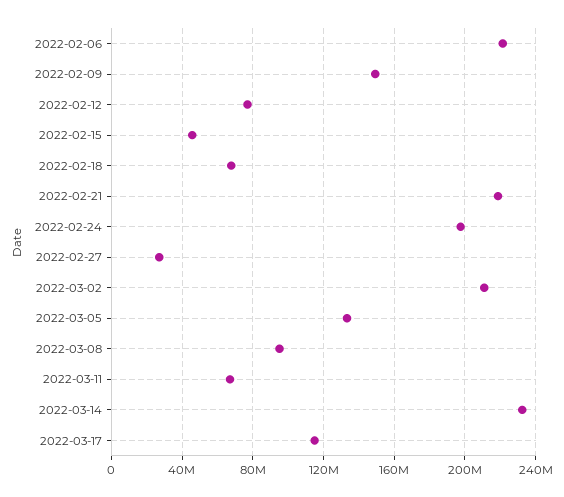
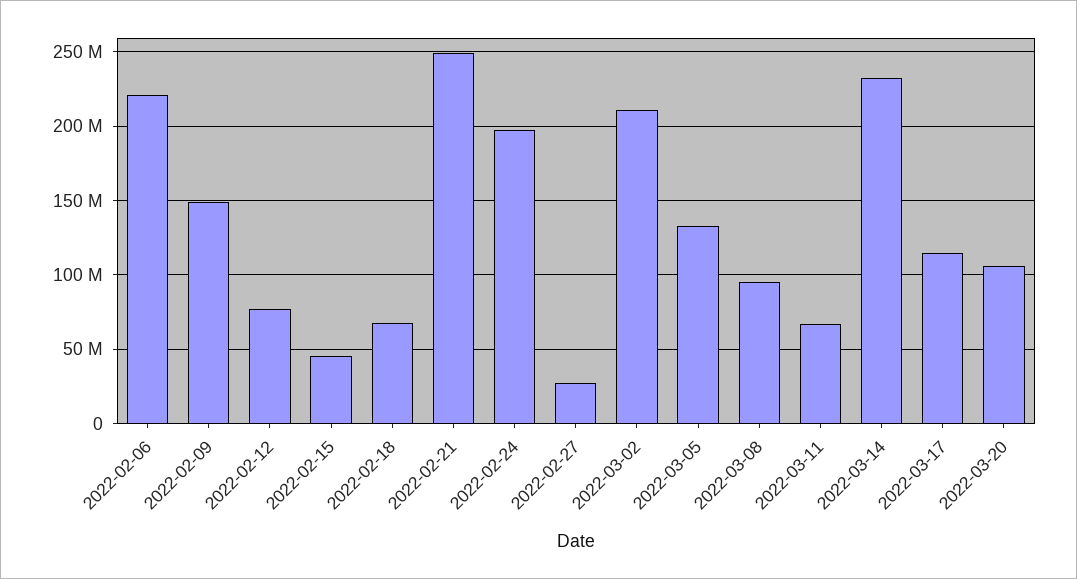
2022-02-21: 220000000 -> 250000000
2022-03-20: none -> 105000000

